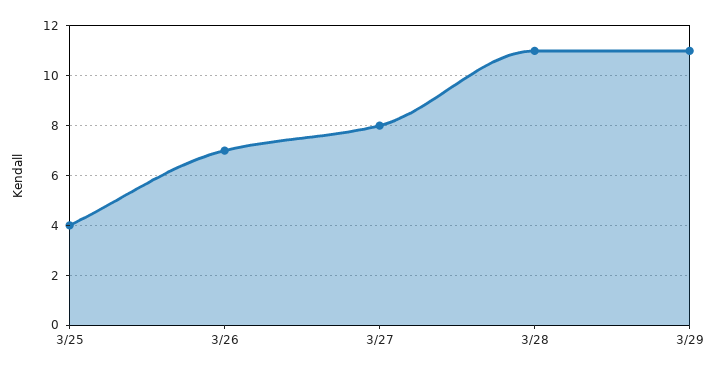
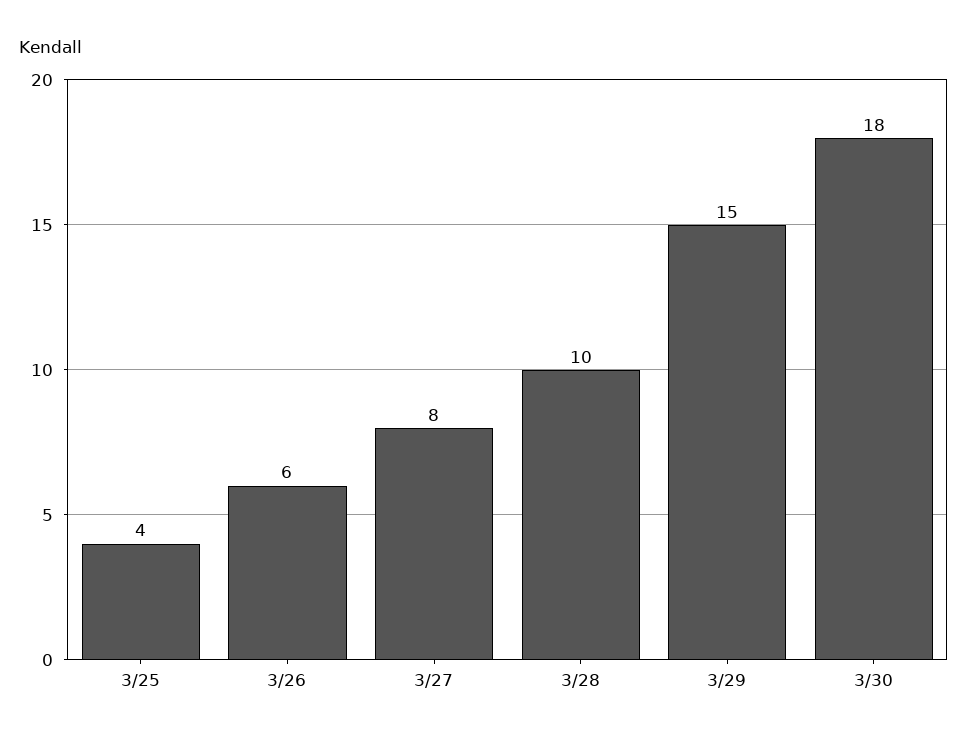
3/26: 7 -> 6
3/28: 11 -> 10
3/29: 11 -> 15
3/30: none -> 18

